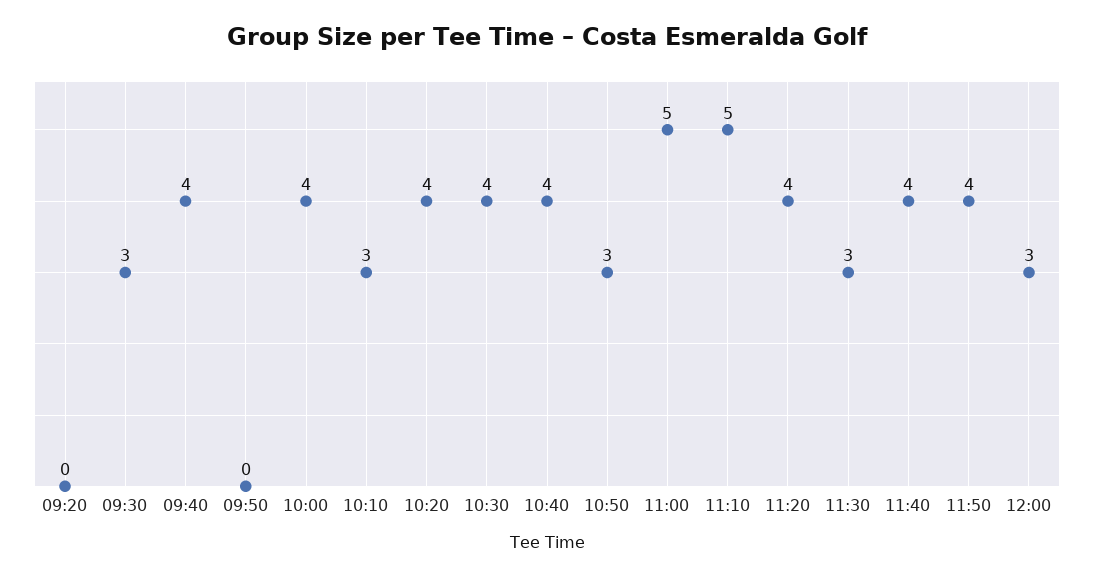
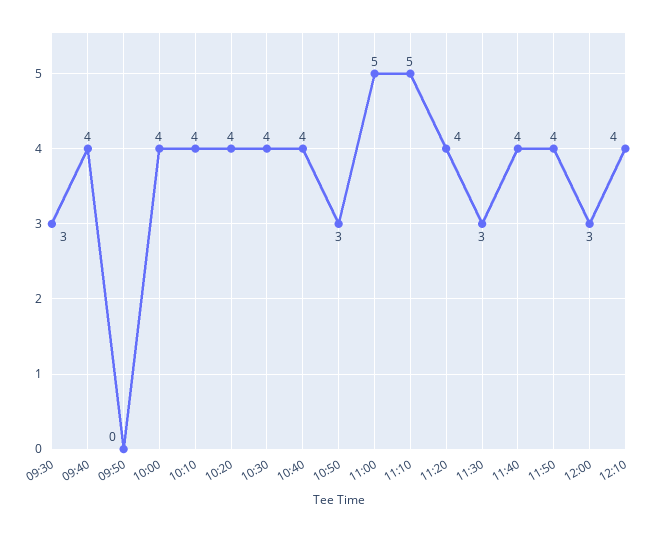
09:20: 0 -> none
10:10: 3 -> 4
12:10: none -> 4

